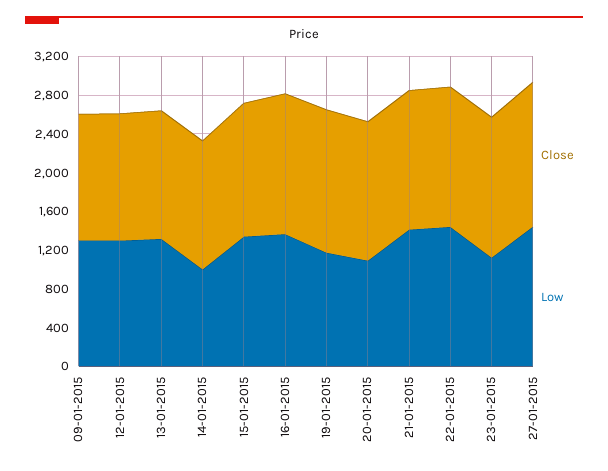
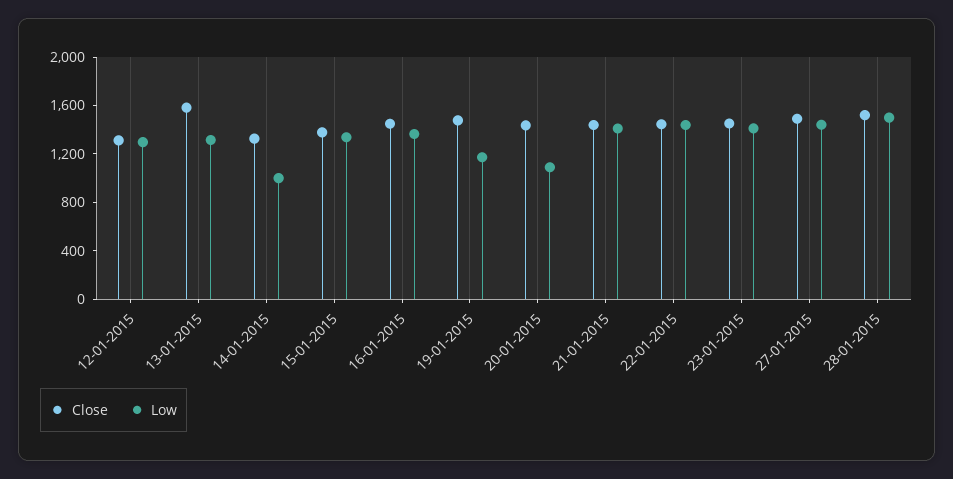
Close, 09-01-2015: 1300 -> none
Low, 09-01-2015: 1300 -> none
Close, 13-01-2015: 1300 -> 1600
Low, 23-01-2015: 1100 -> 1400
Close, 28-01-2015: none -> 1500
Low, 28-01-2015: none -> 1500

